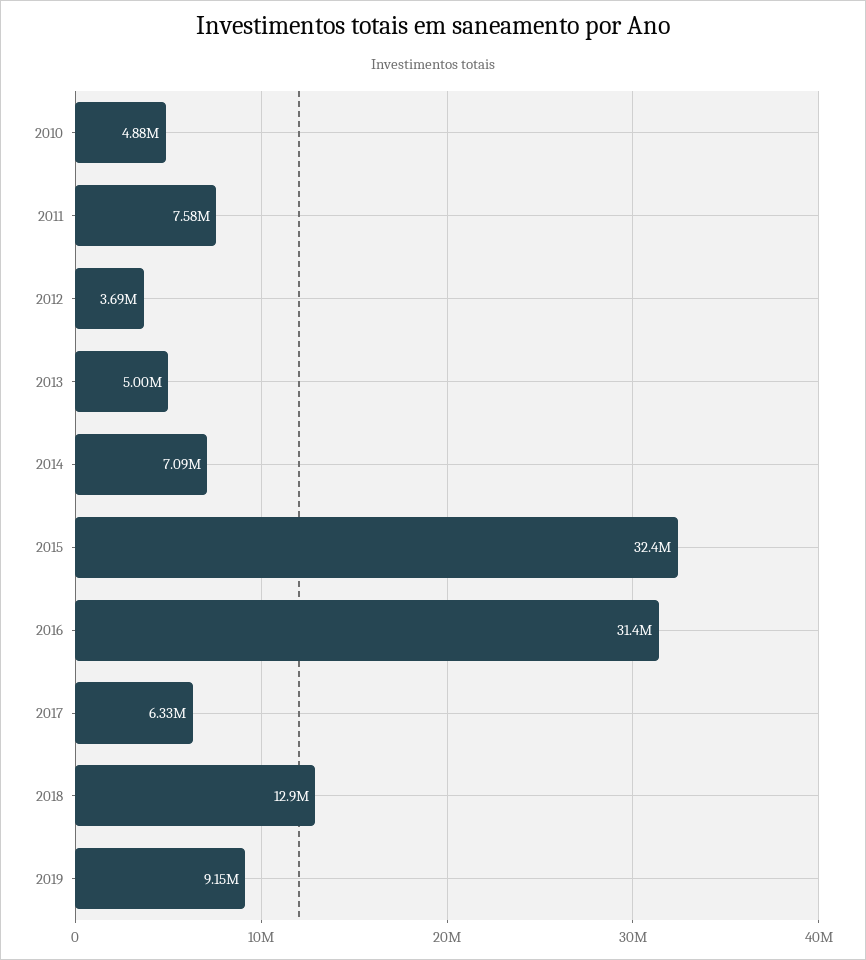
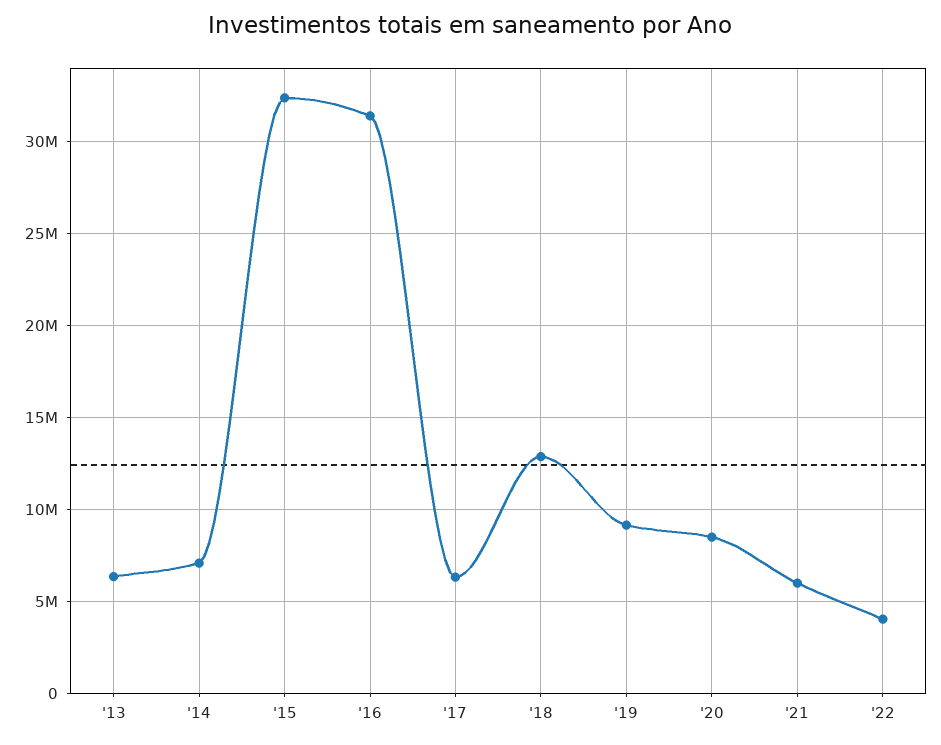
2010: 4880000 -> none
2011: 7580000 -> none
2012: 3690000 -> none
2013: 5000000 -> 6500000
'20: none -> 8500000
'21: none -> 6000000
'22: none -> 4000000

